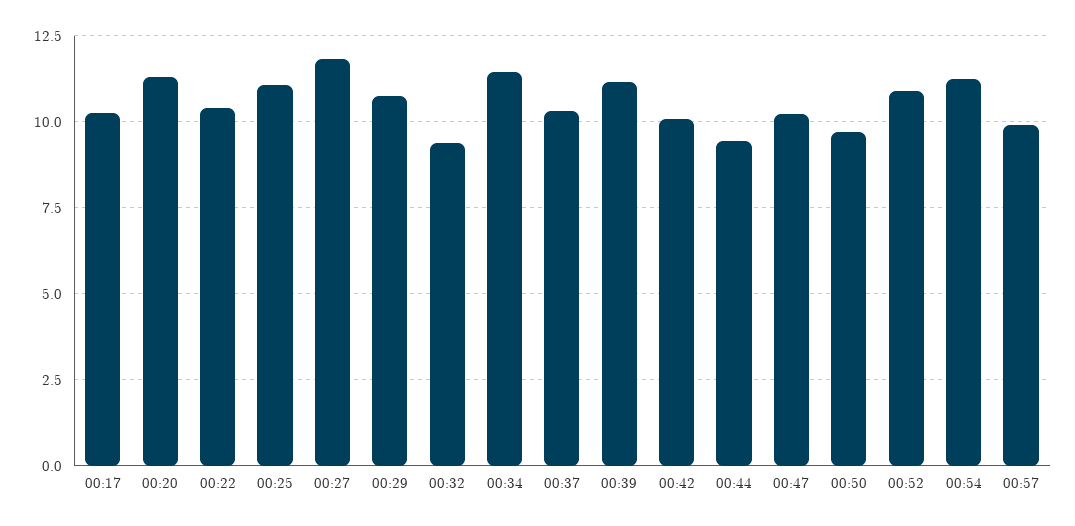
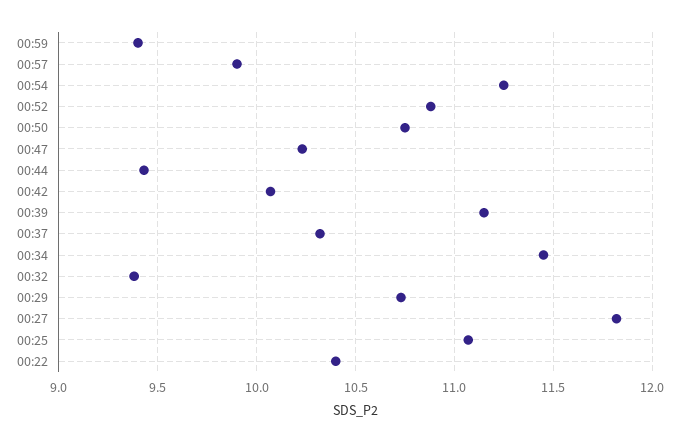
00:17: 10.25 -> none
00:20: 11.25 -> none
00:50: 9.75 -> 10.75
00:59: none -> 9.4

